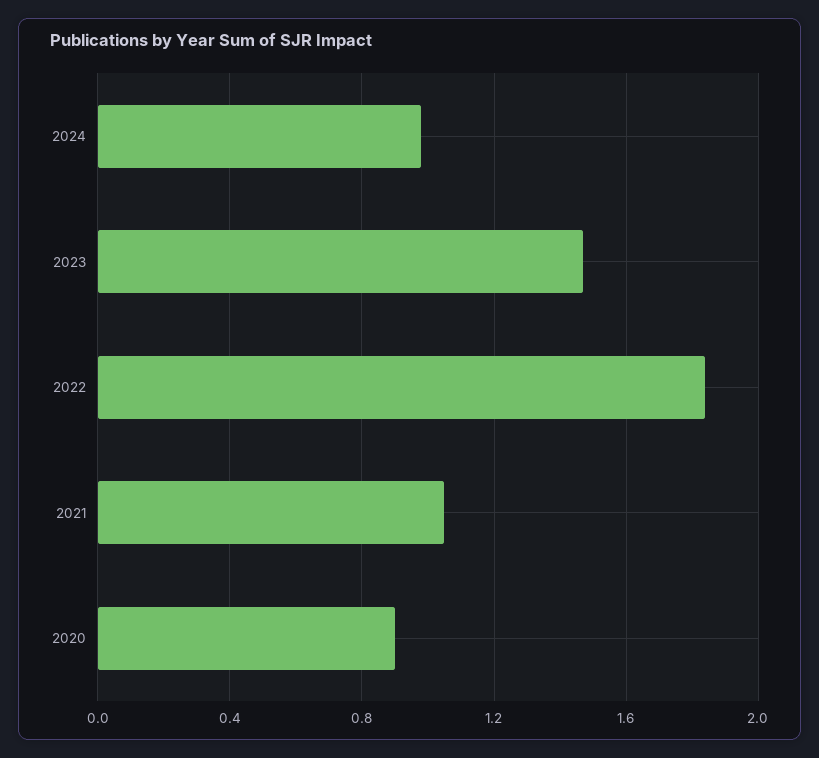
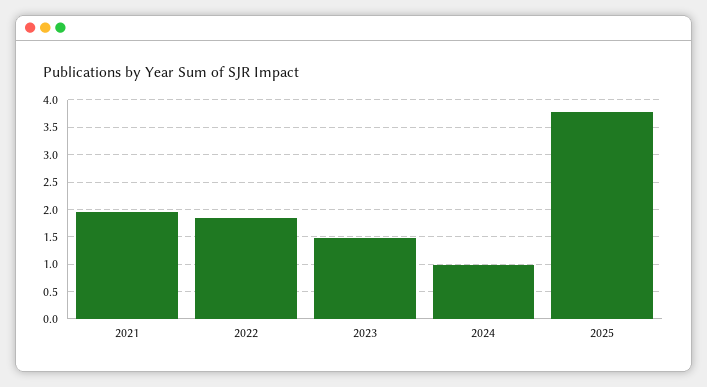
2021: 1.05 -> 2
2020: 0.9 -> none
2025: none -> 3.75

